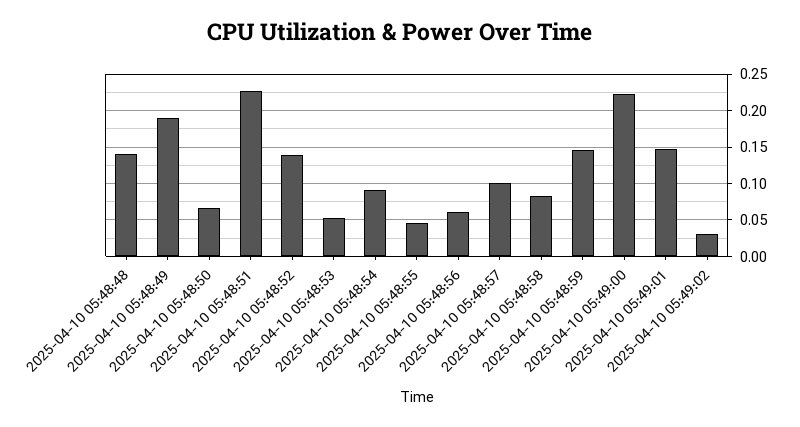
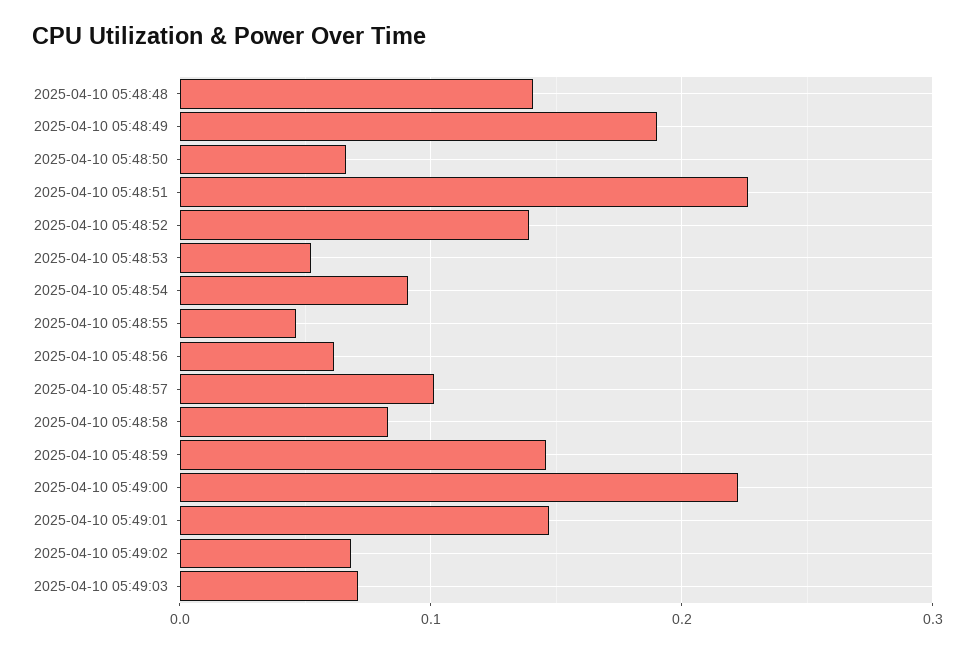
2025-04-10 05:49:02: 0.03 -> 0.07
2025-04-10 05:49:03: none -> 0.07

